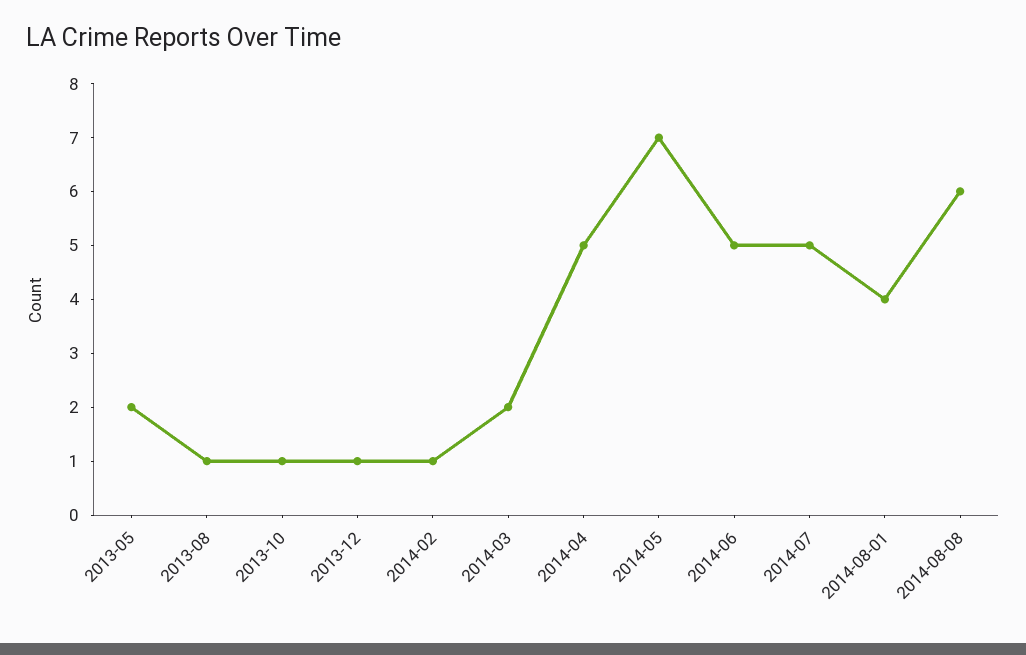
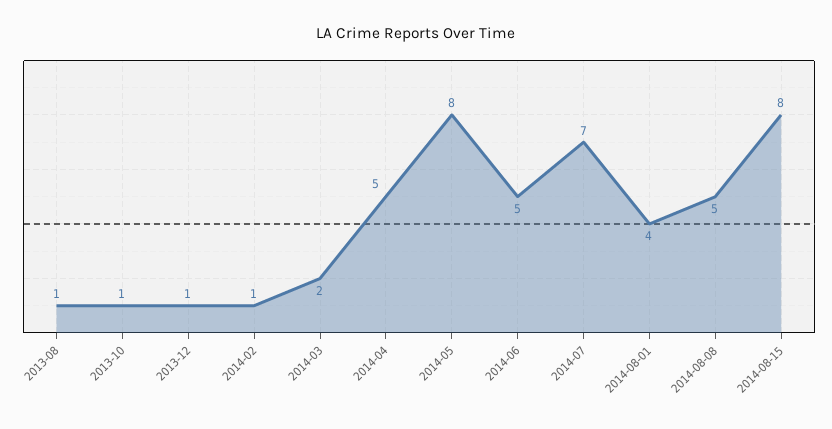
2013-05: 2 -> none
2014-05: 7 -> 8
2014-07: 5 -> 7
2014-08-08: 6 -> 5
2014-08-15: none -> 8

